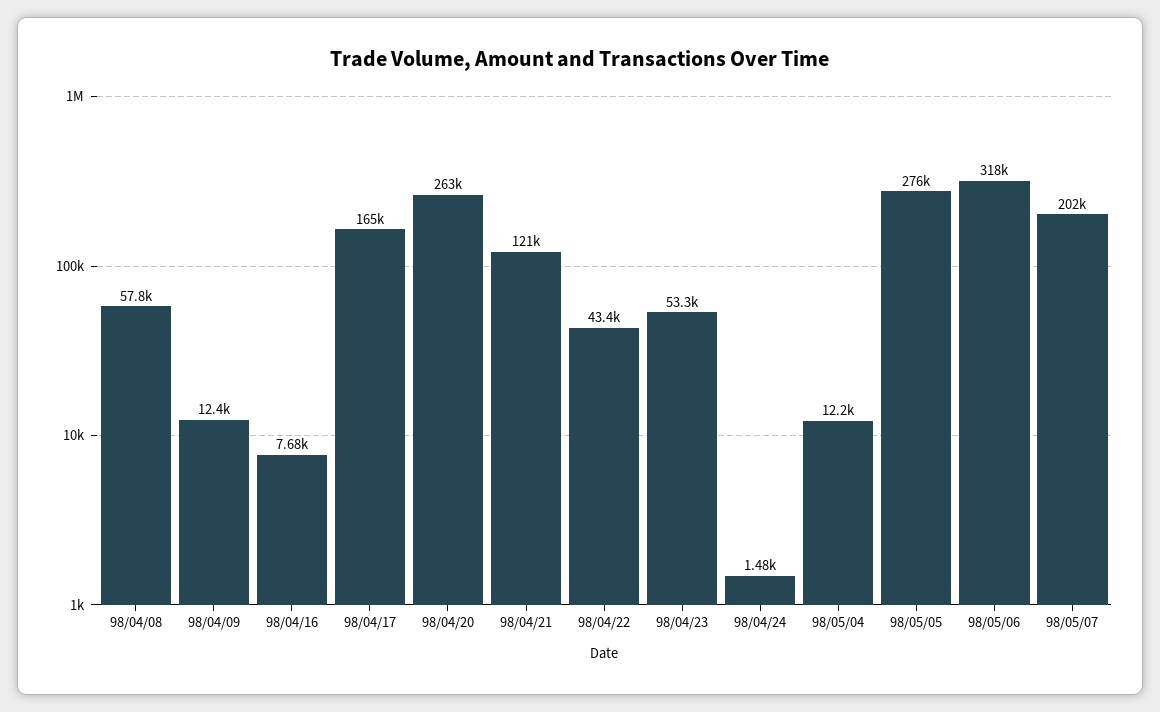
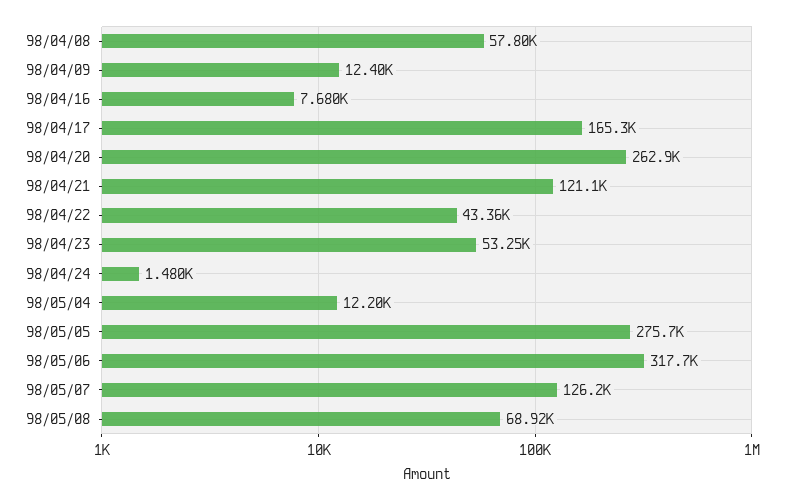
98/05/07: 202000 -> 126200
98/05/08: none -> 68920

